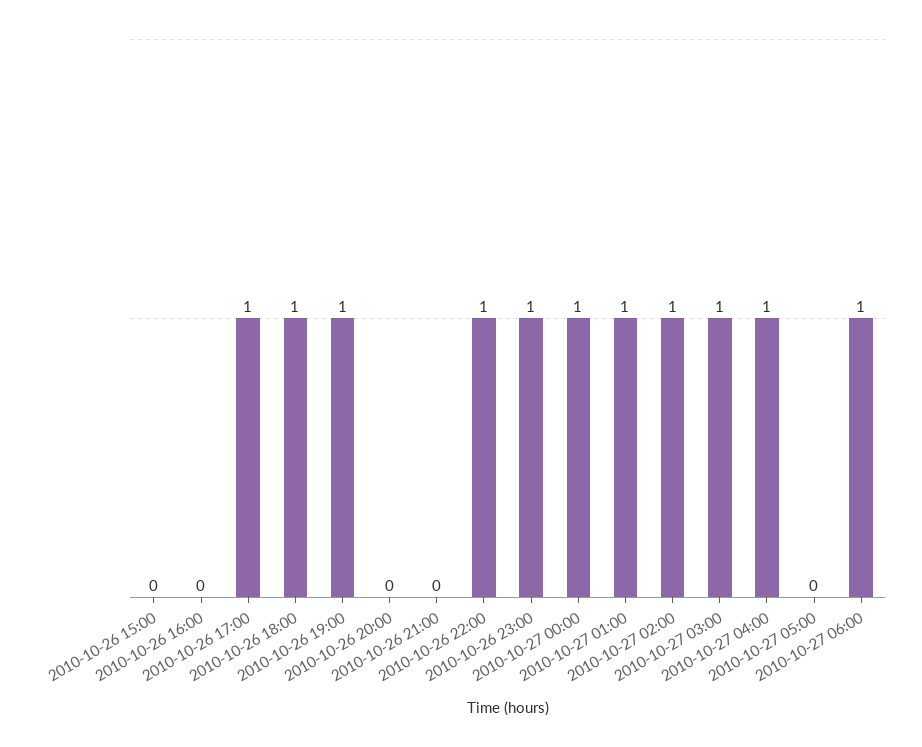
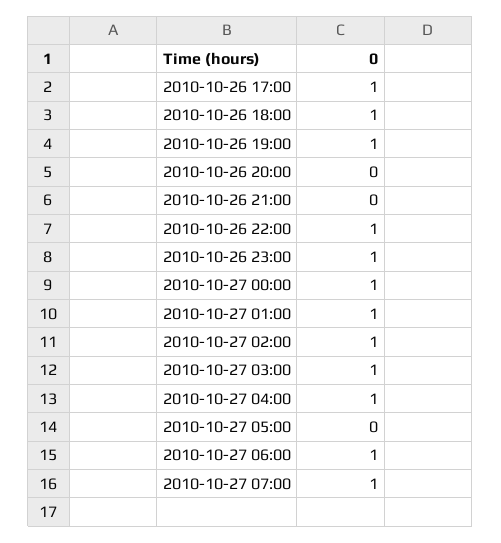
2010-10-26 15:00: 0 -> none
2010-10-26 16:00: 0 -> none
2010-10-27 07:00: none -> 1

